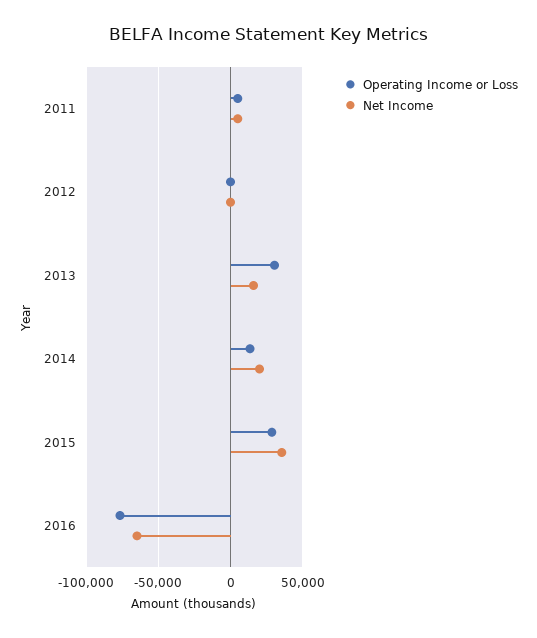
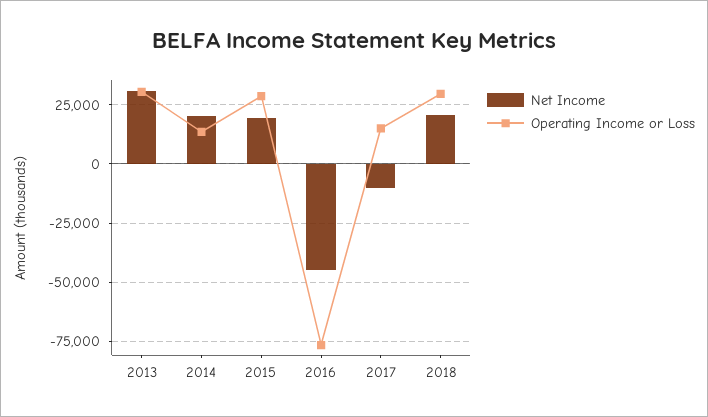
Operating Income or Loss, 2011: 5000 -> none
Net Income, 2011: 5000 -> none
Operating Income or Loss, 2012: 0 -> none
Net Income, 2012: 0 -> none
Net Income, 2013: 15000 -> 30000
Net Income, 2015: 35000 -> 20000
Net Income, 2016: -65000 -> -45000
Net Income, 2017: none -> -10000
Operating Income or Loss, 2017: none -> 15000
Net Income, 2018: none -> 20000
Operating Income or Loss, 2018: none -> 30000

